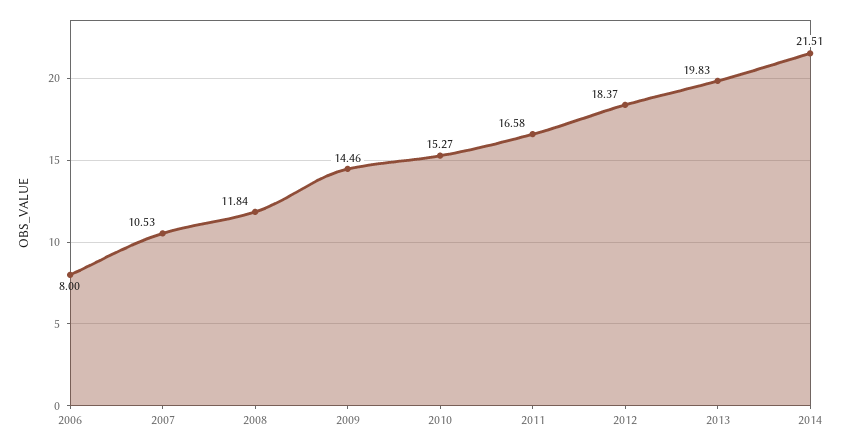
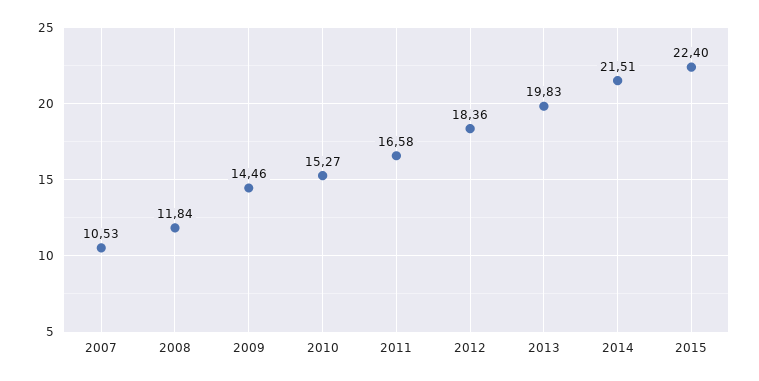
2006: 8 -> none
2012: 18.37 -> 18.36
2015: none -> 22.4

